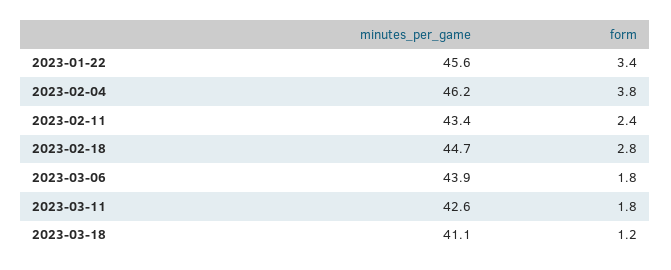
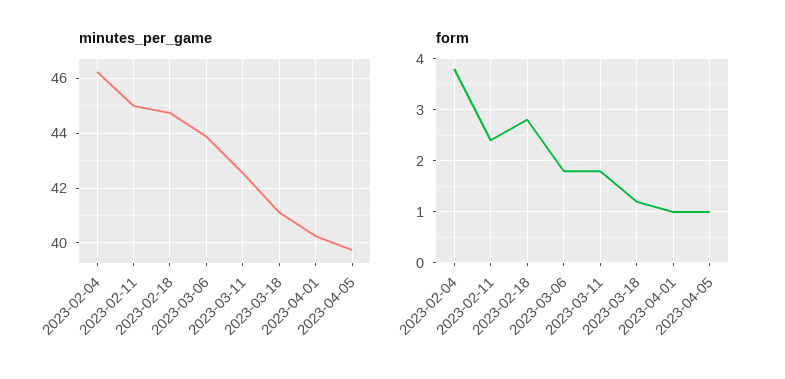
minutes_per_game, 2023-01-22: 45.6 -> none
form, 2023-01-22: 3.4 -> none
minutes_per_game, 2023-02-11: 43.4 -> 45
minutes_per_game, 2023-04-01: none -> 40.25
minutes_per_game, 2023-04-05: none -> 39.75
form, 2023-04-01: none -> 1
form, 2023-04-05: none -> 1

